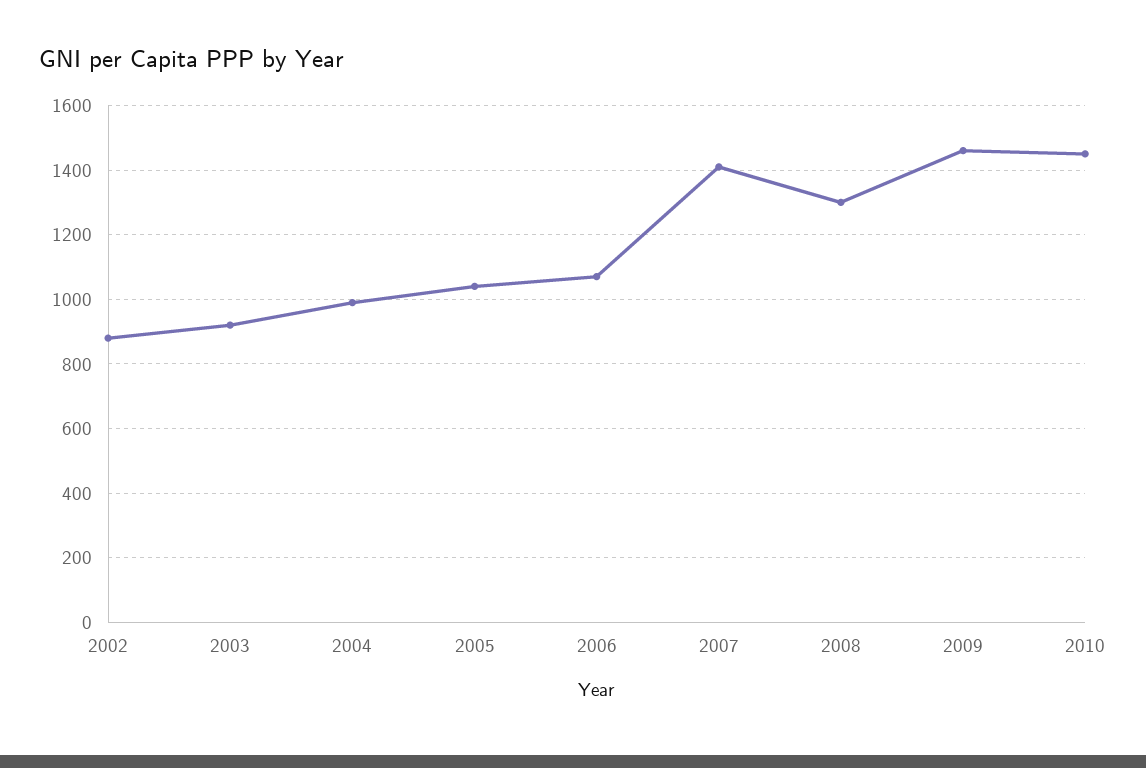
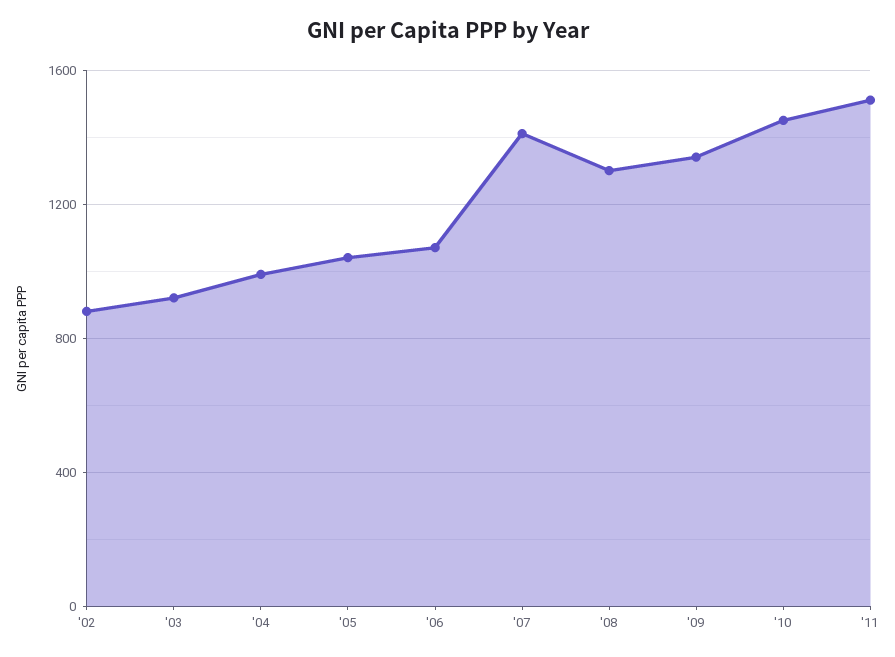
2009: 1460 -> 1350
'11: none -> 1500

